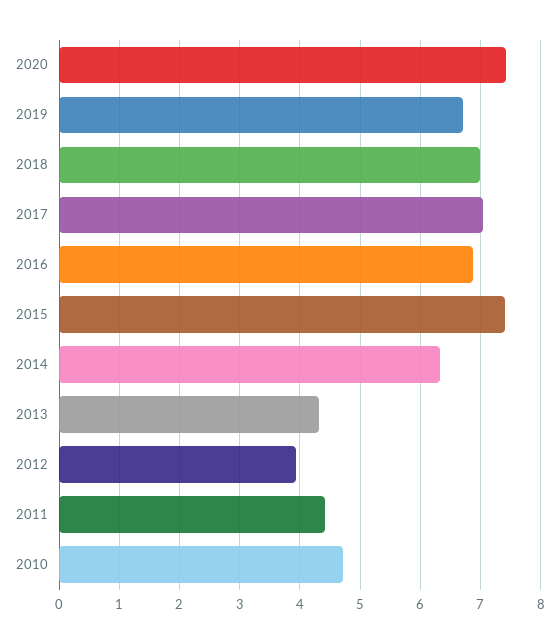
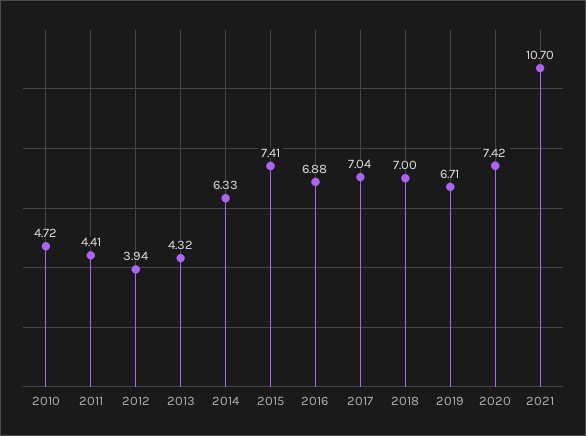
2021: none -> 10.7

